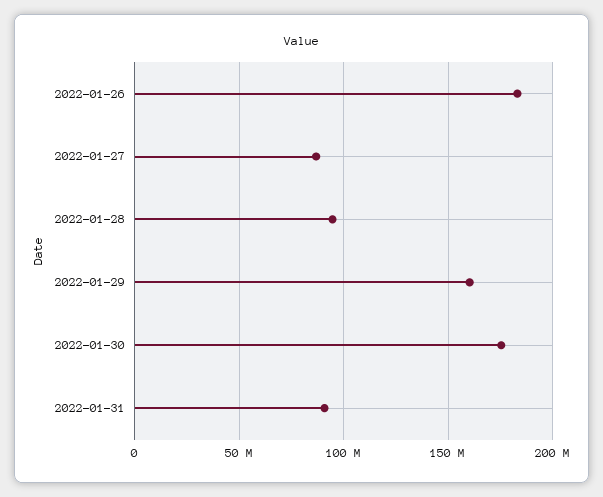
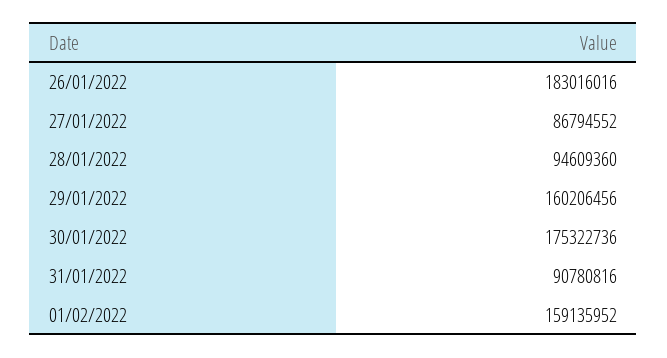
01/02/2022: none -> 159135952

